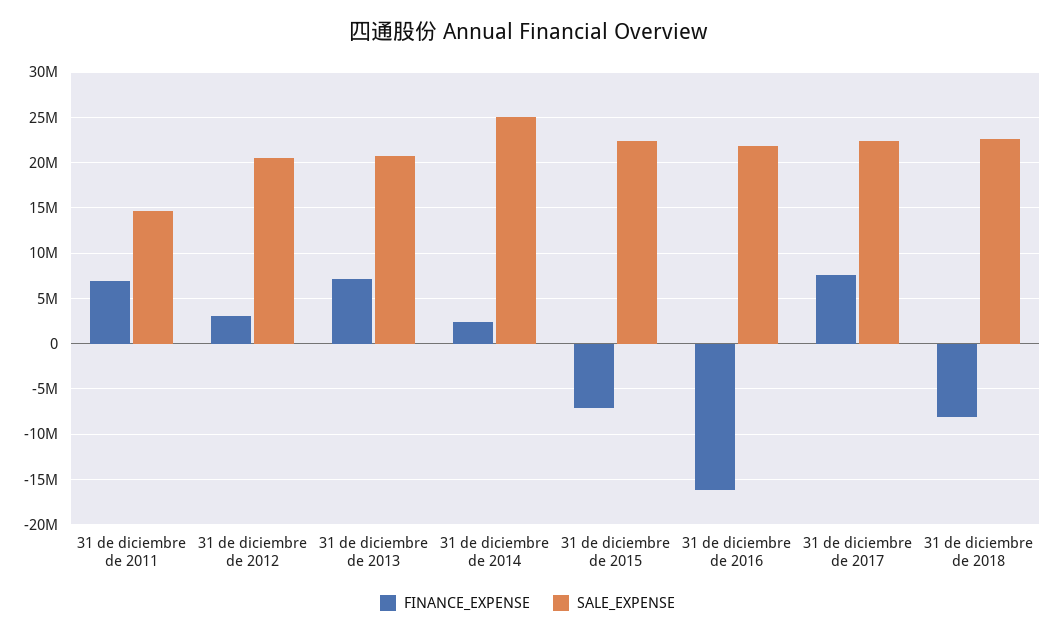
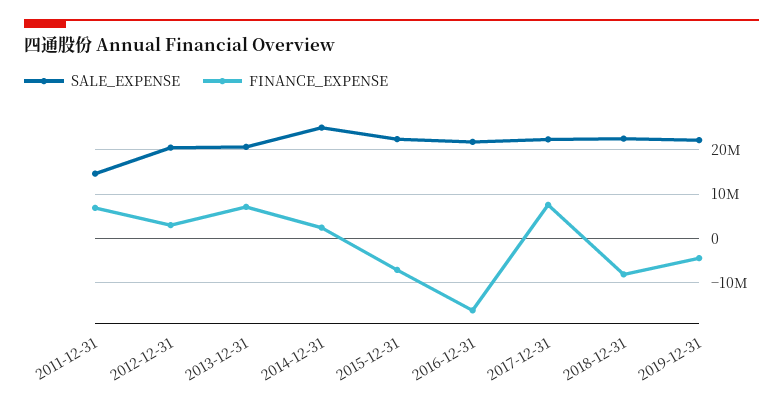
SALE_EXPENSE, 2019-12-31: none -> 22000000
FINANCE_EXPENSE, 2019-12-31: none -> -4000000

